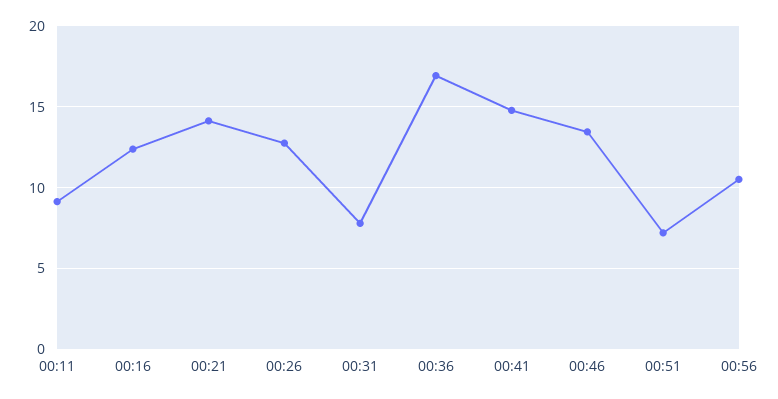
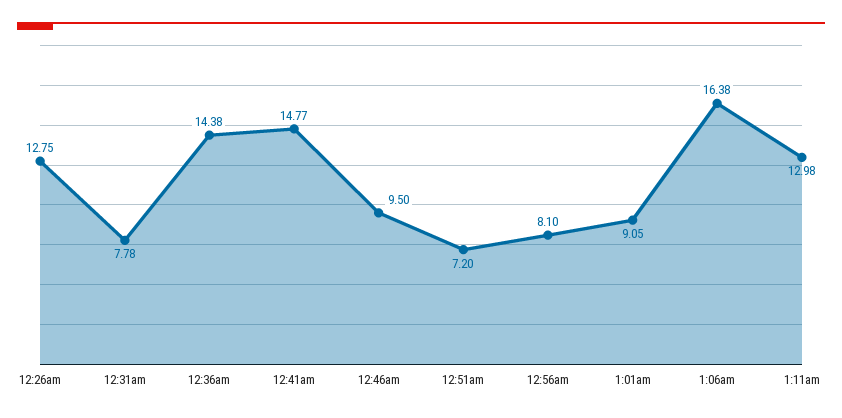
00:11: 9 -> none
00:16: 12.5 -> none
00:21: 14 -> none
00:36: 17 -> 14.38
00:46: 13.5 -> 9.5
00:56: 10.5 -> 8.1
1:01am: none -> 9.05
1:06am: none -> 16.38
1:11am: none -> 12.98

